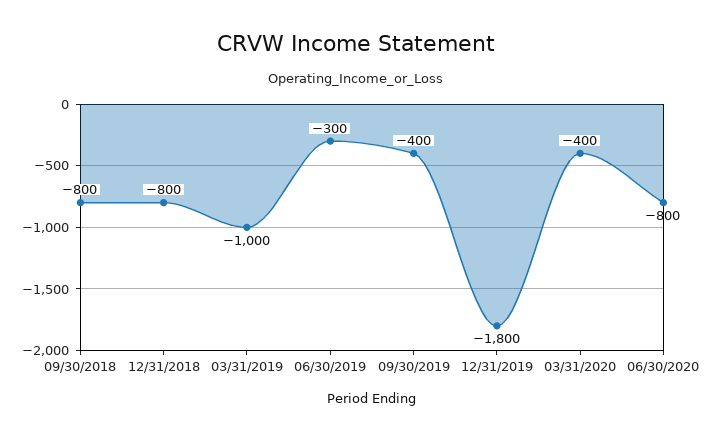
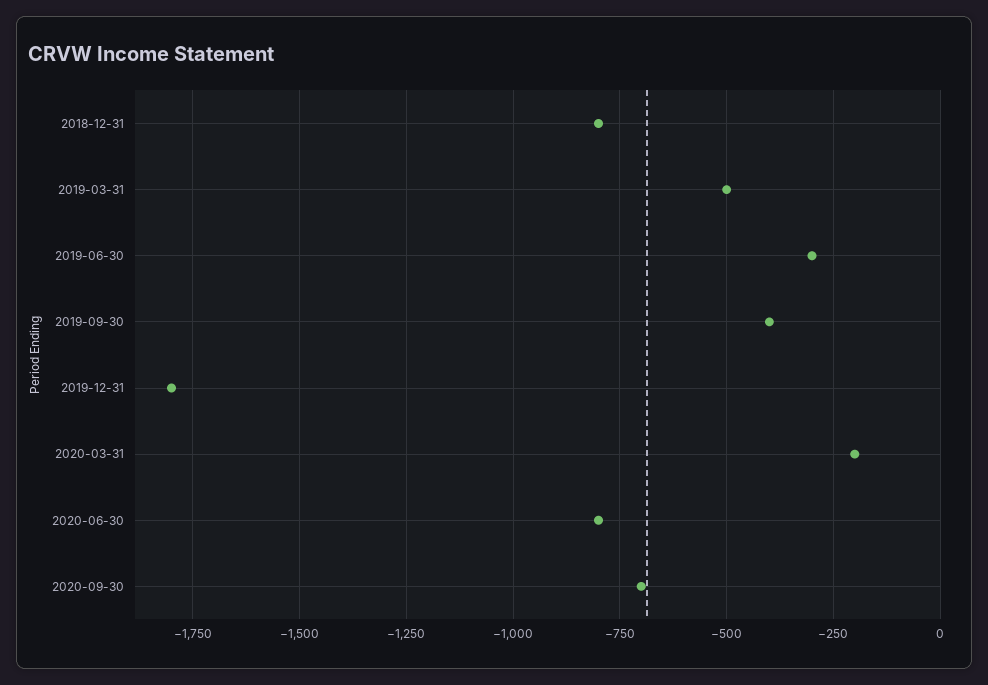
09/30/2018: -800 -> none
03/31/2019: -1000 -> -500
03/31/2020: -400 -> -200
2020-09-30: none -> -700

